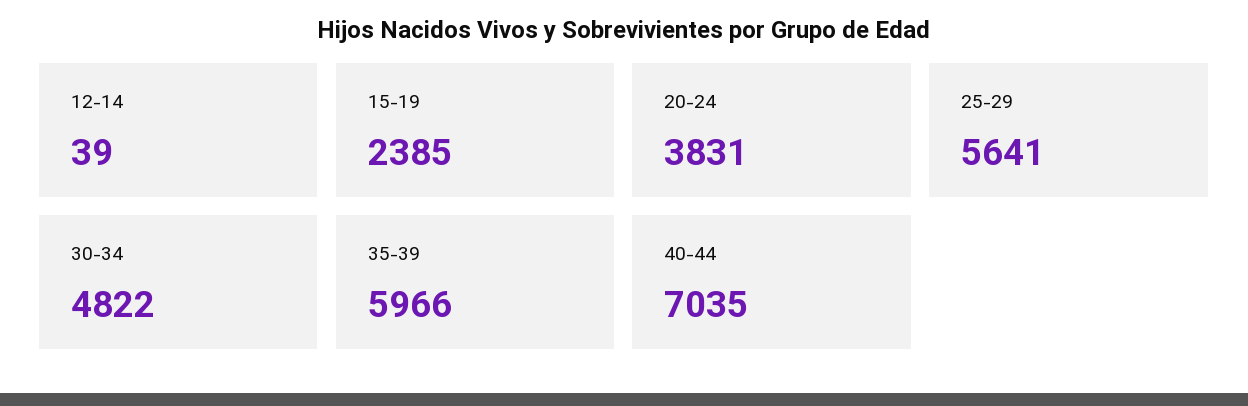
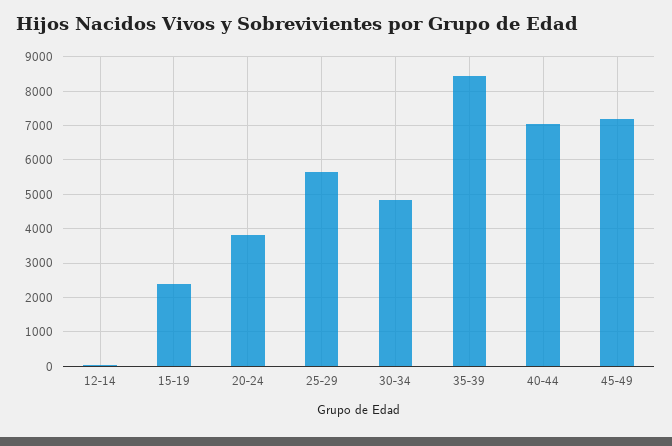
35-39: 5966 -> 8400
45-49: none -> 7200

